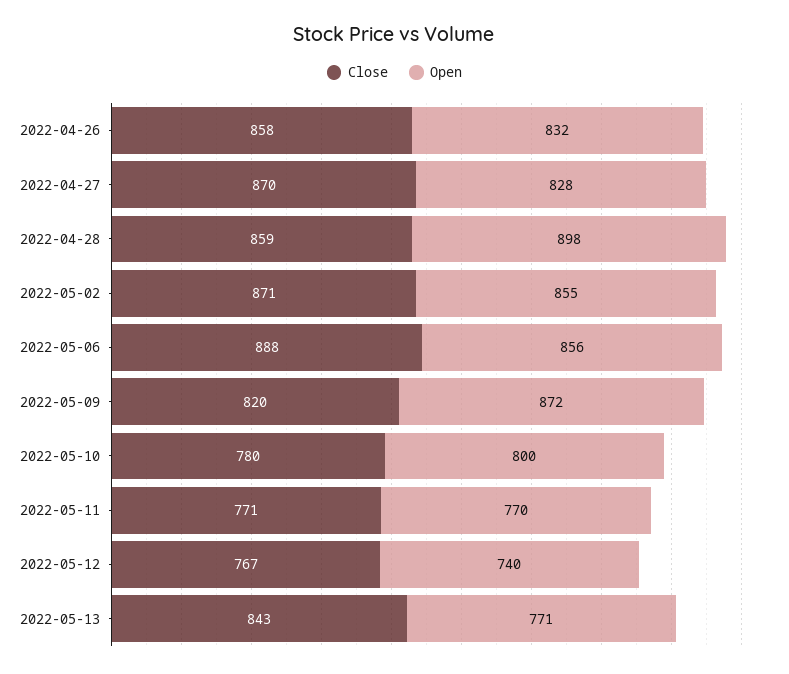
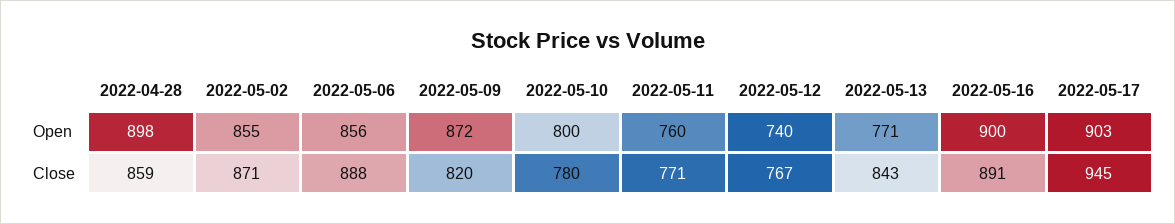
Close, 2022-04-26: 858 -> none
Open, 2022-04-26: 832 -> none
Close, 2022-04-27: 870 -> none
Open, 2022-04-27: 828 -> none
Open, 2022-05-11: 770 -> 760
Open, 2022-05-16: none -> 900
Open, 2022-05-17: none -> 903
Close, 2022-05-16: none -> 891
Close, 2022-05-17: none -> 945

